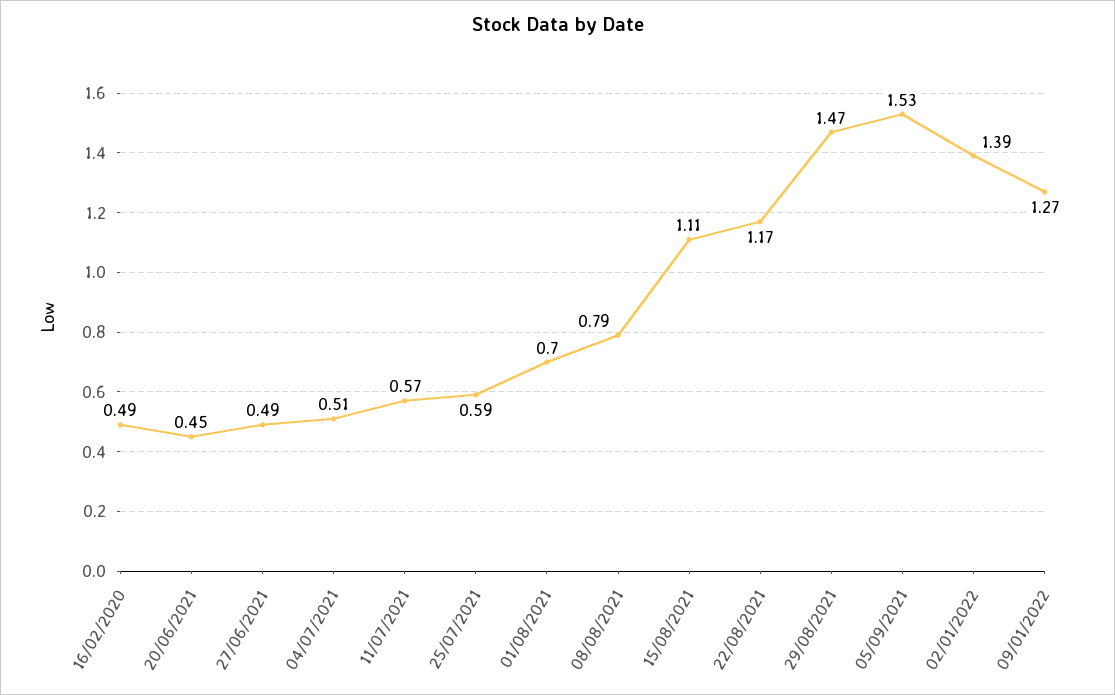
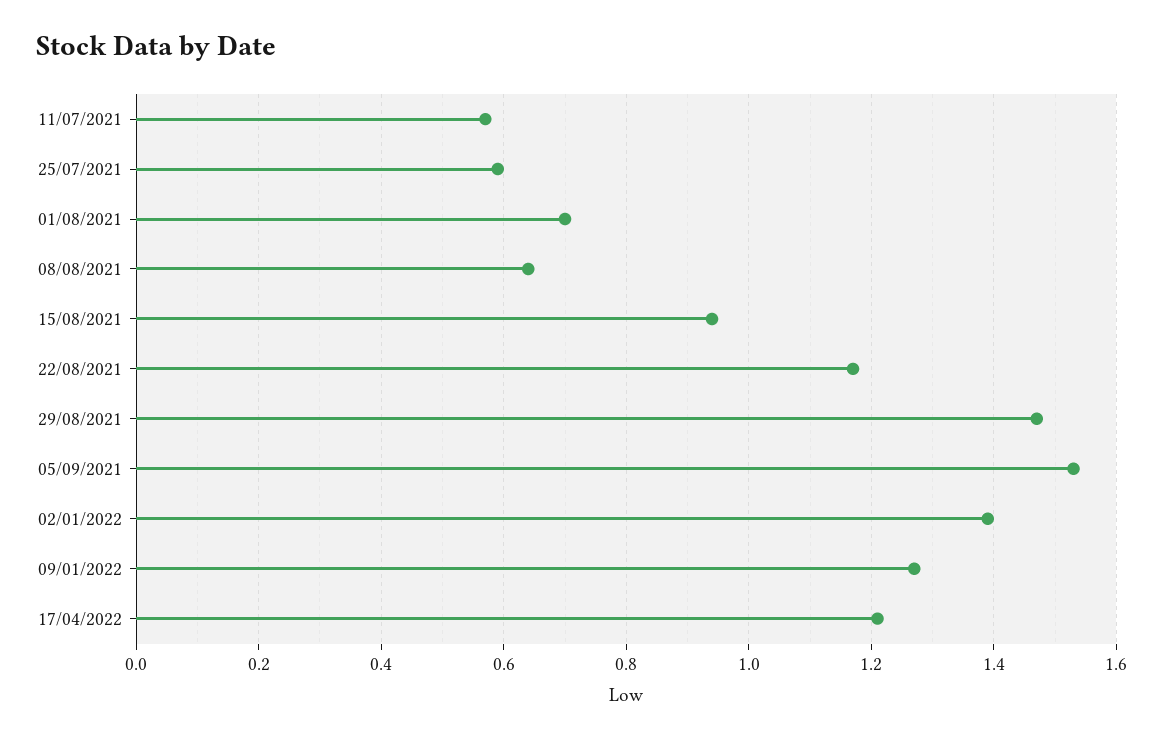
16/02/2020: 0.49 -> none
20/06/2021: 0.45 -> none
27/06/2021: 0.49 -> none
04/07/2021: 0.51 -> none
08/08/2021: 0.79 -> 0.65
15/08/2021: 1.11 -> 0.95
17/04/2022: none -> 1.2

